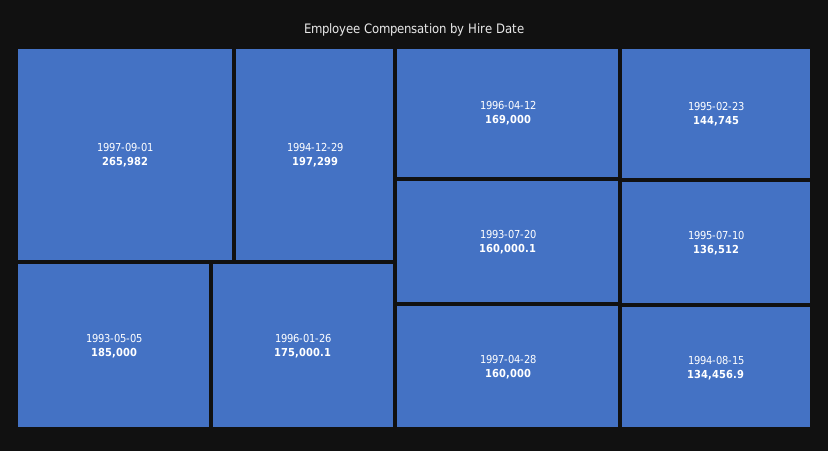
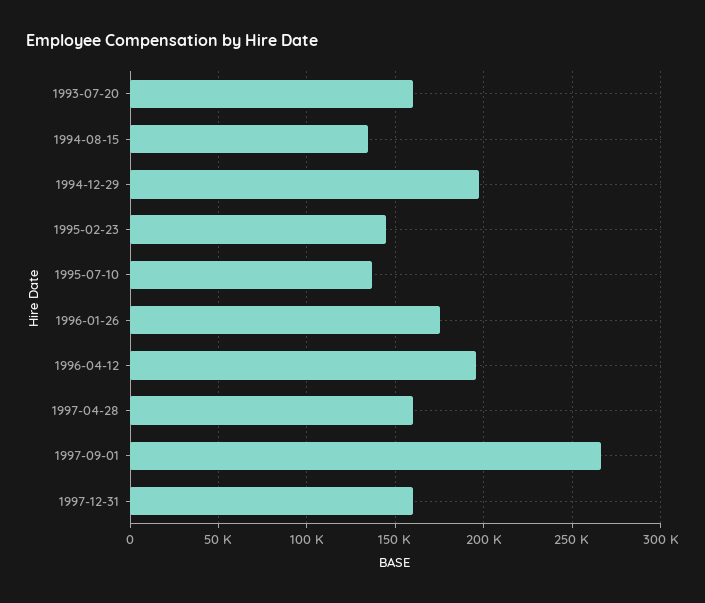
1993-05-05: 185000 -> none
1996-04-12: 169000 -> 195000
1997-12-31: none -> 160000

